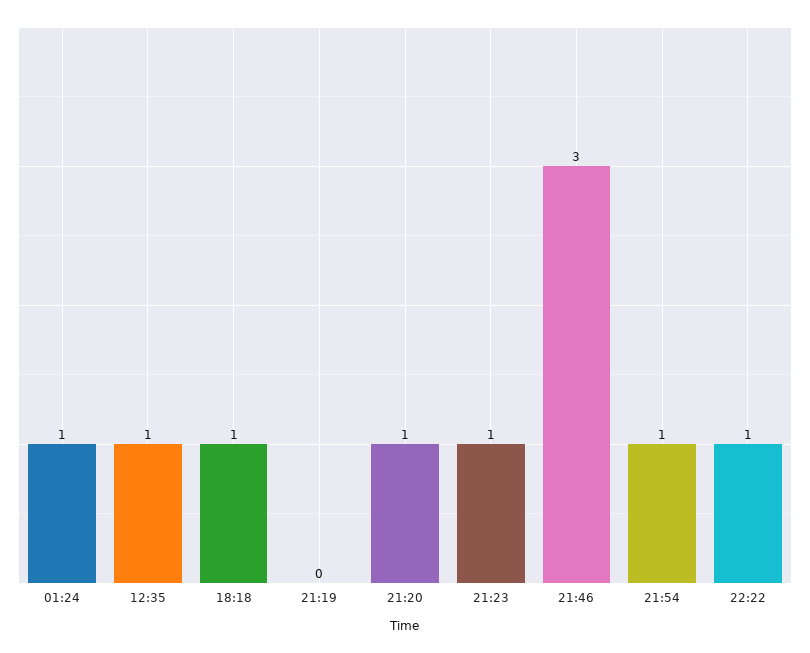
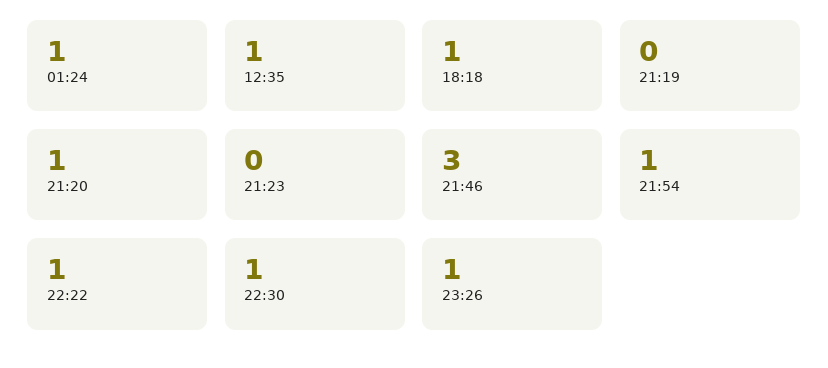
21:23: 1 -> 0
22:30: none -> 1
23:26: none -> 1

